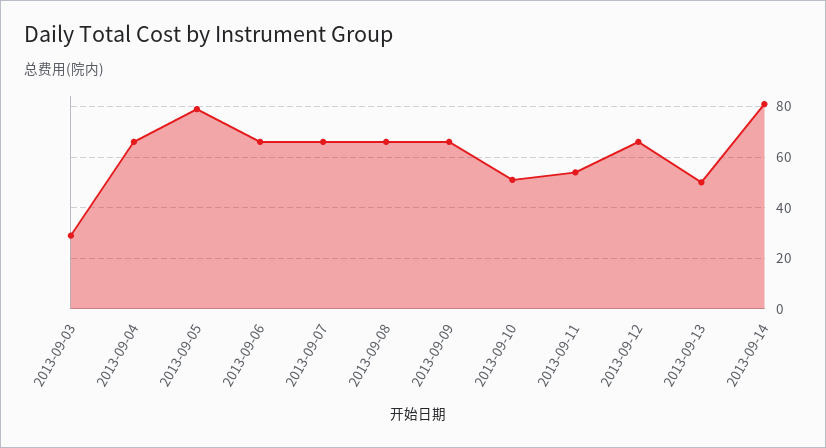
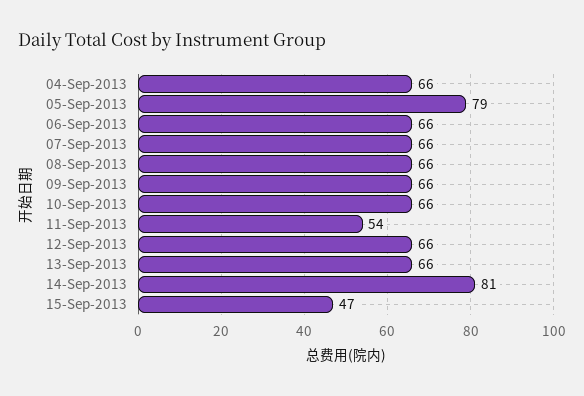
2013-09-03: 30 -> none
2013-09-10: 50 -> 66
2013-09-13: 50 -> 66
15-Sep-2013: none -> 47

